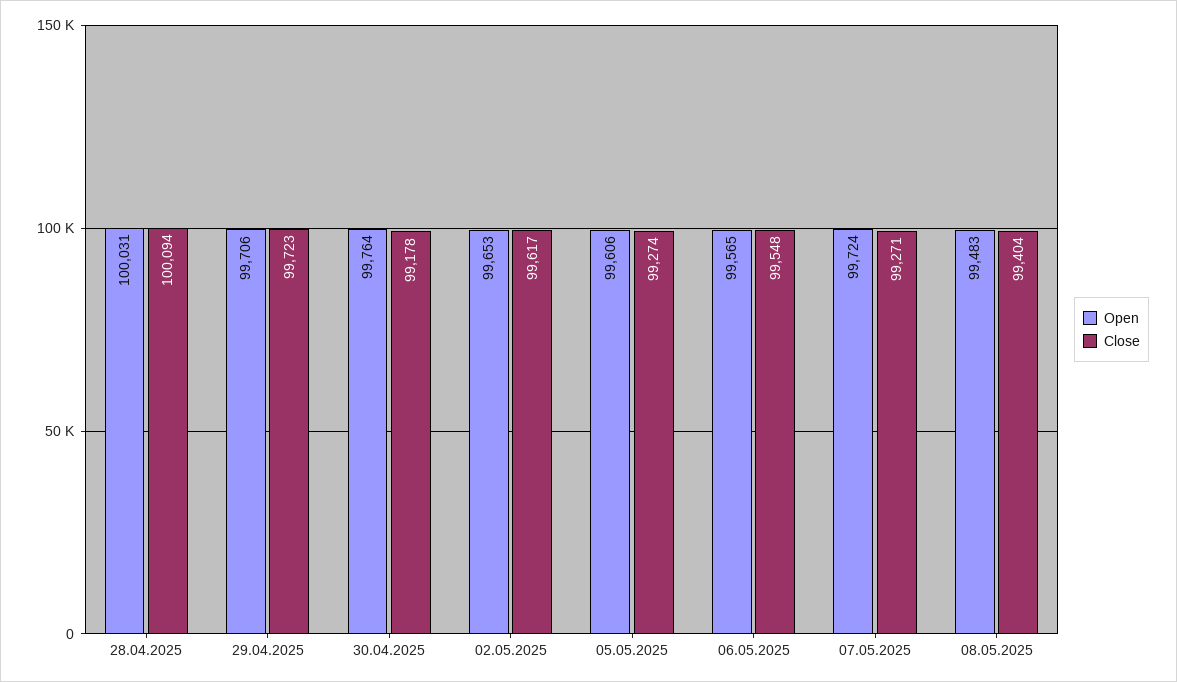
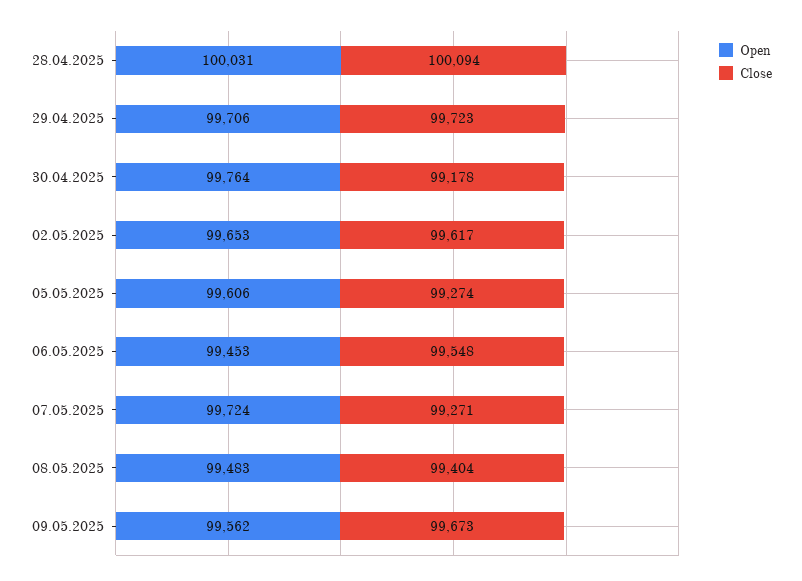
Open, 06.05.2025: 99565 -> 99453
Open, 09.05.2025: none -> 99562
Close, 09.05.2025: none -> 99673

